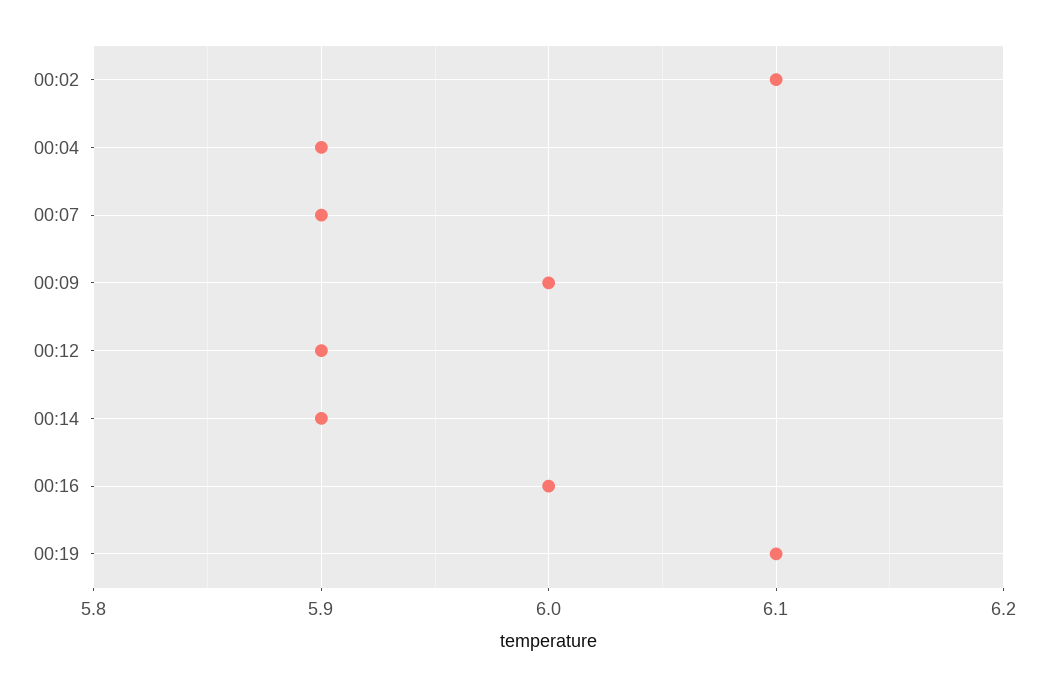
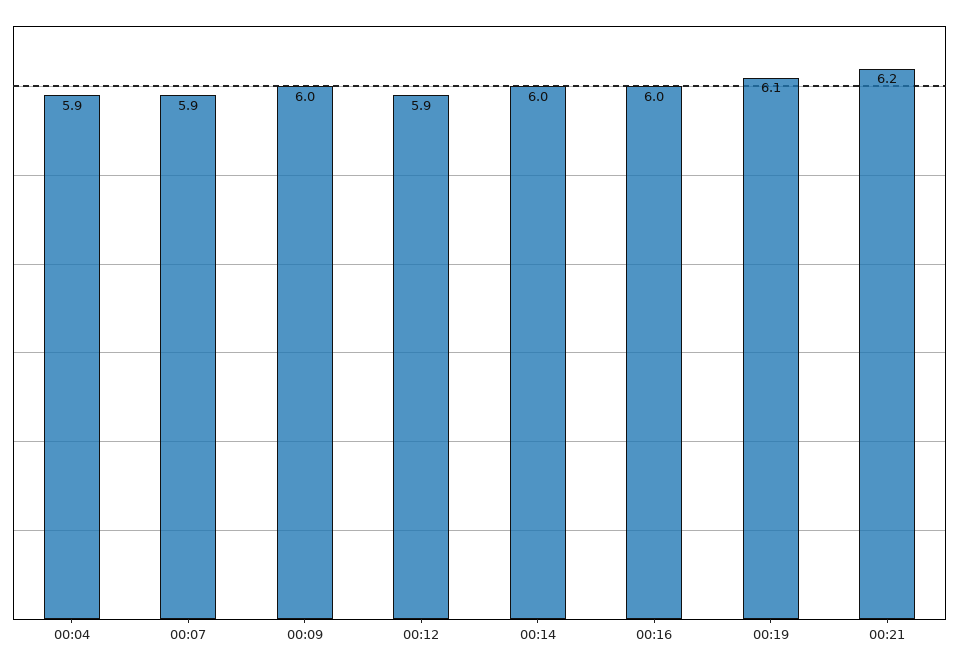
00:02: 6.1 -> none
00:14: 5.9 -> 6
00:21: none -> 6.2

